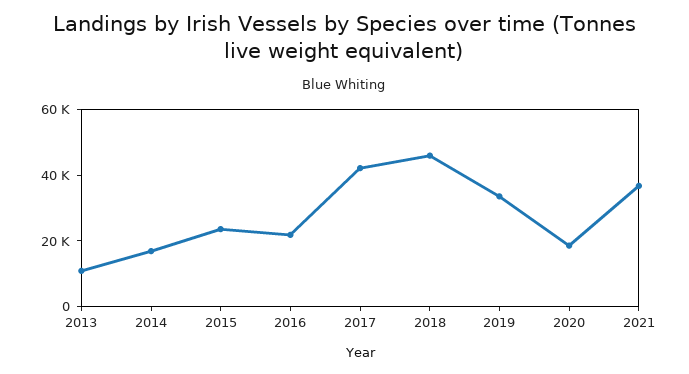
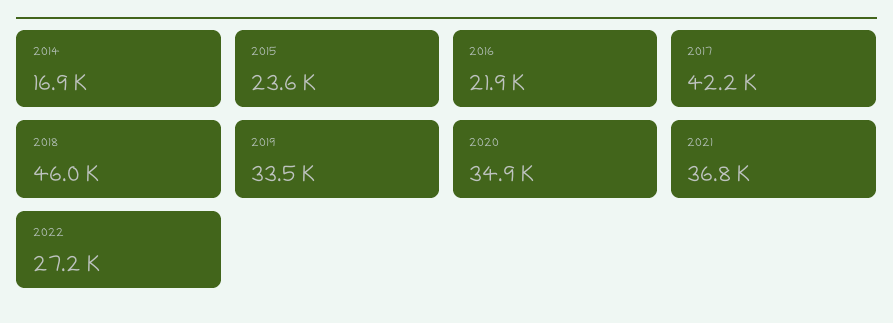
2013: 10000 -> none
2020: 20000 -> 34900
2022: none -> 27200

